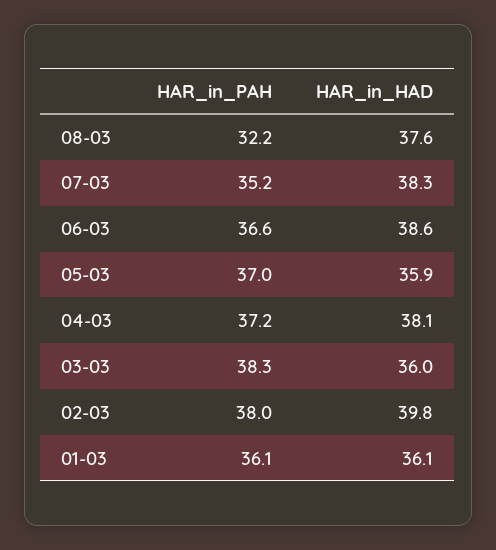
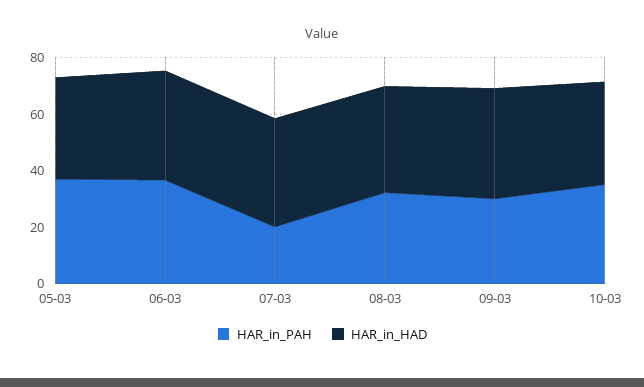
HAR_in_PAH, 07-03: 35.2 -> 20
HAR_in_PAH, 04-03: 37.2 -> none
HAR_in_HAD, 04-03: 38.1 -> none
HAR_in_PAH, 03-03: 38.3 -> none
HAR_in_HAD, 03-03: 36 -> none
HAR_in_PAH, 02-03: 38 -> none
HAR_in_HAD, 02-03: 39.8 -> none
HAR_in_PAH, 01-03: 36.1 -> none
HAR_in_HAD, 01-03: 36.1 -> none
HAR_in_PAH, 09-03: none -> 30
HAR_in_HAD, 09-03: none -> 40
HAR_in_PAH, 10-03: none -> 35
HAR_in_HAD, 10-03: none -> 35

